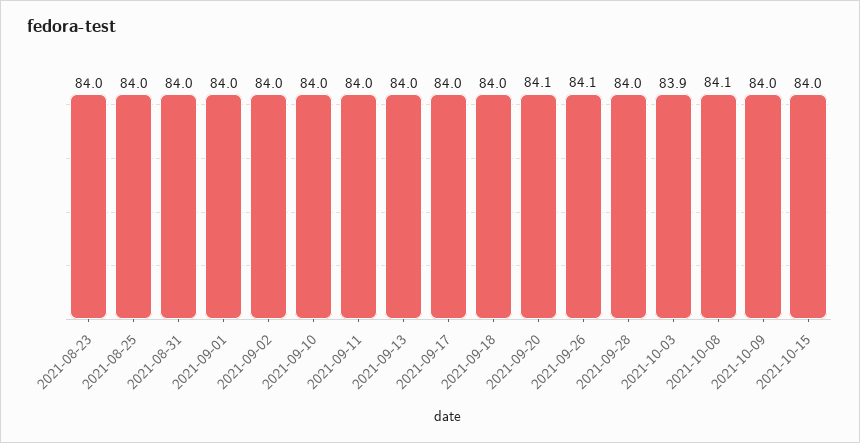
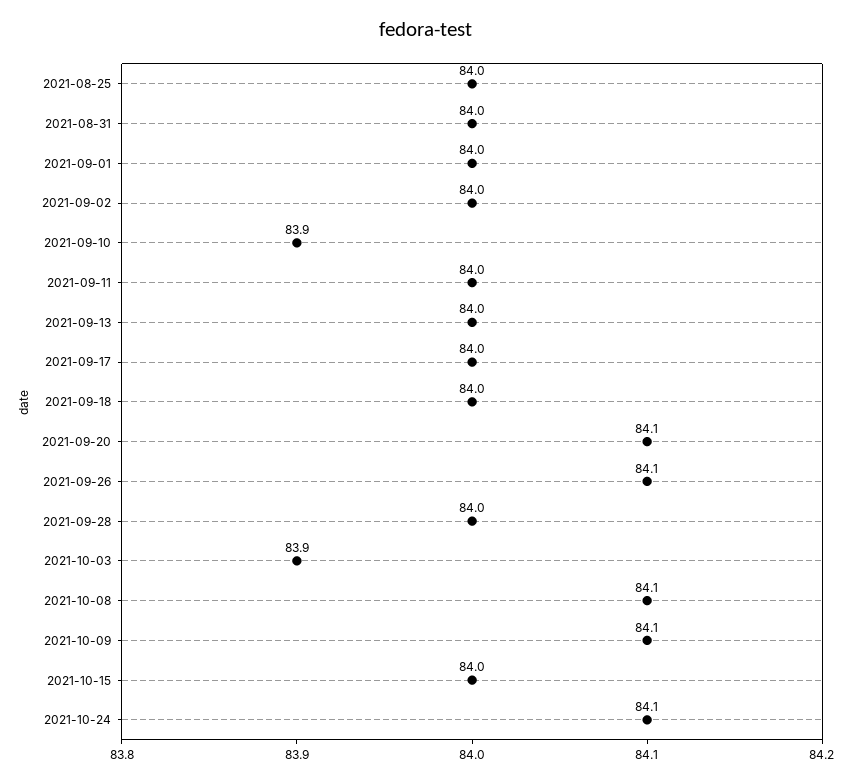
2021-08-23: 84 -> none
2021-09-10: 84 -> 83.9
2021-10-09: 84 -> 84.1
2021-10-24: none -> 84.1

